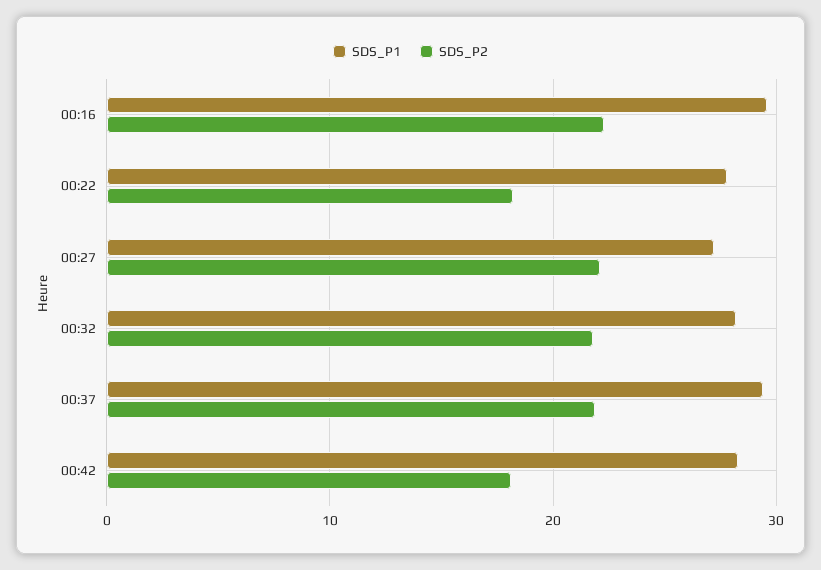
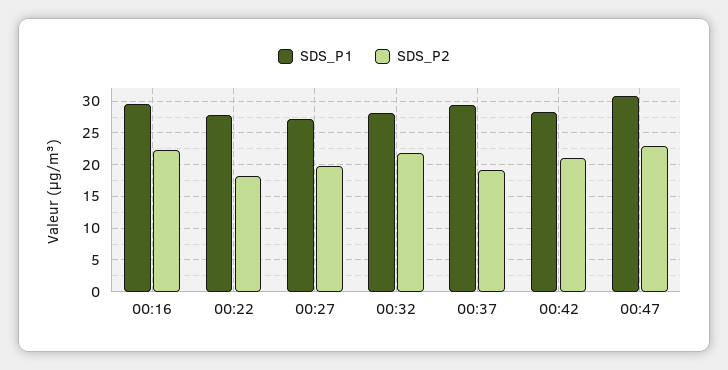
SDS_P2, 00:27: 22 -> 20
SDS_P2, 00:37: 22 -> 19
SDS_P2, 00:42: 18 -> 21
SDS_P1, 00:47: none -> 31
SDS_P2, 00:47: none -> 23

